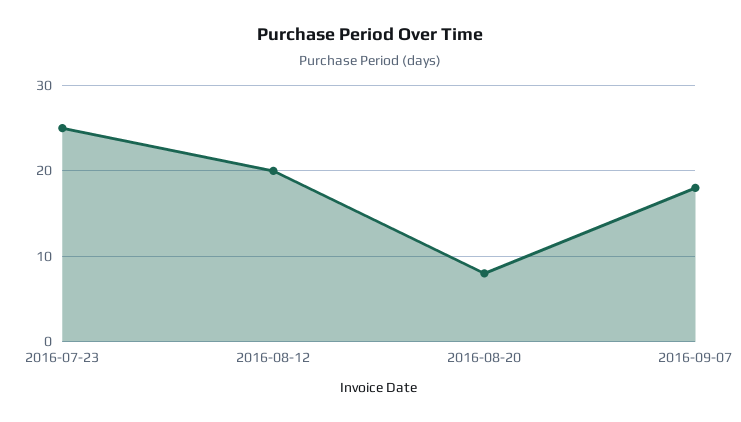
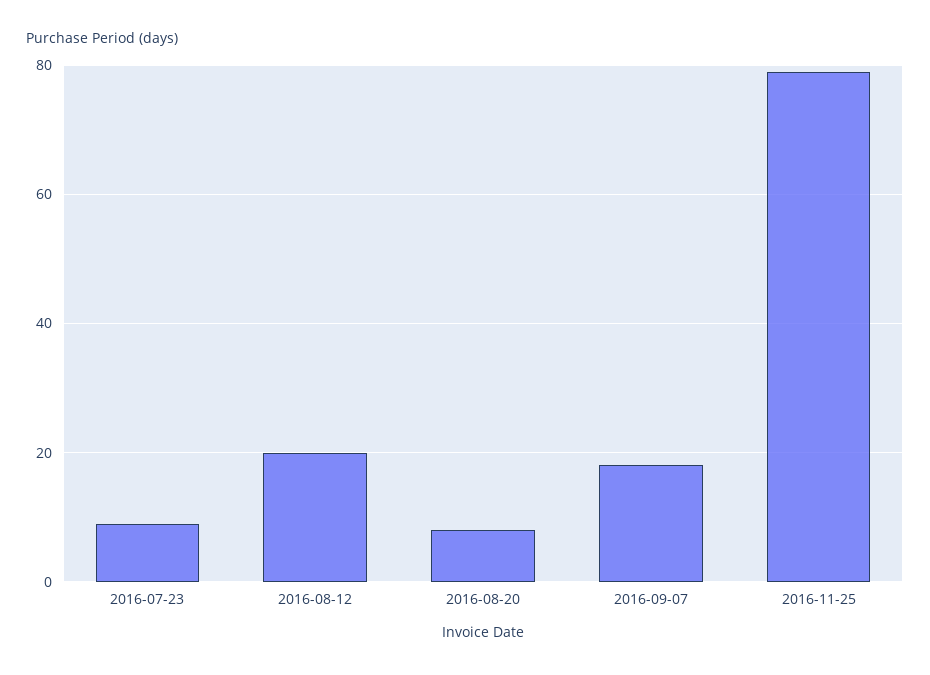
2016-07-23: 25 -> 10
2016-11-25: none -> 80

